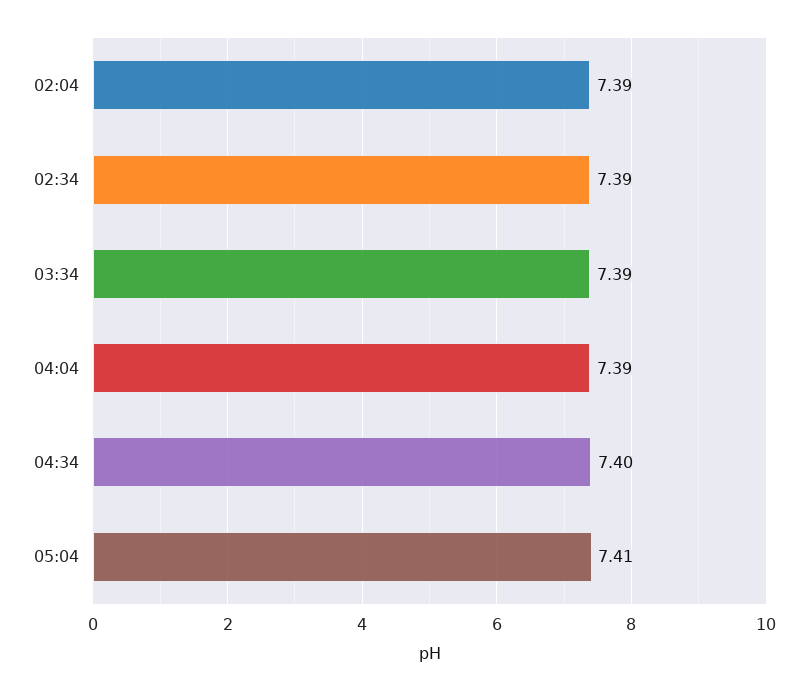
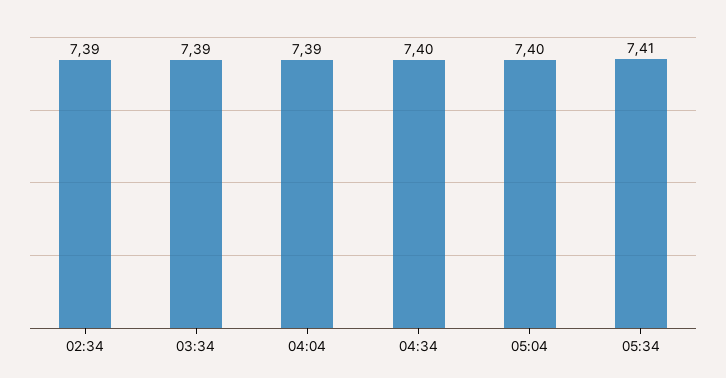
02:04: 7.39 -> none
05:04: 7.41 -> 7.4
05:34: none -> 7.41

